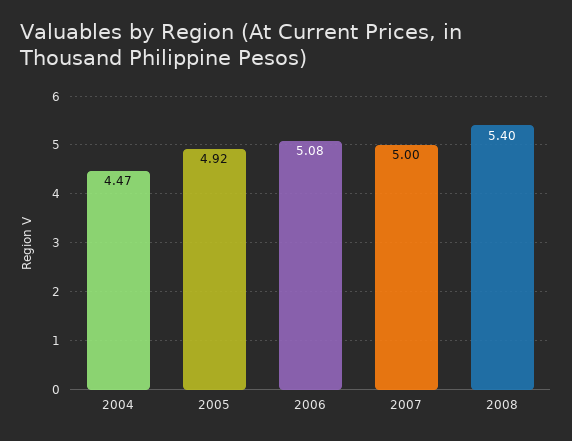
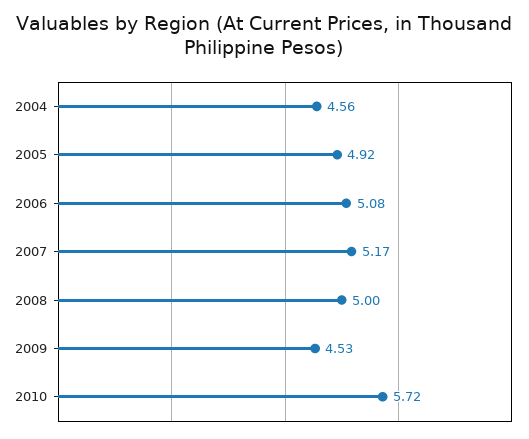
2004: 4.47 -> 4.56
2007: 5 -> 5.17
2008: 5.4 -> 5
2009: none -> 4.53
2010: none -> 5.72

